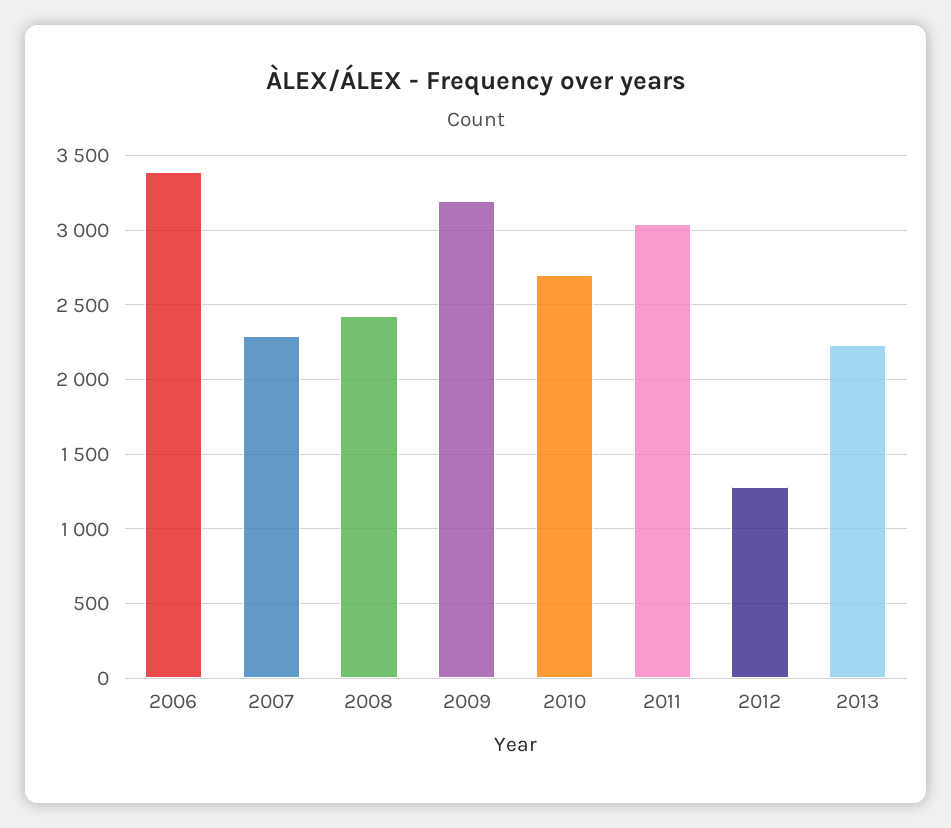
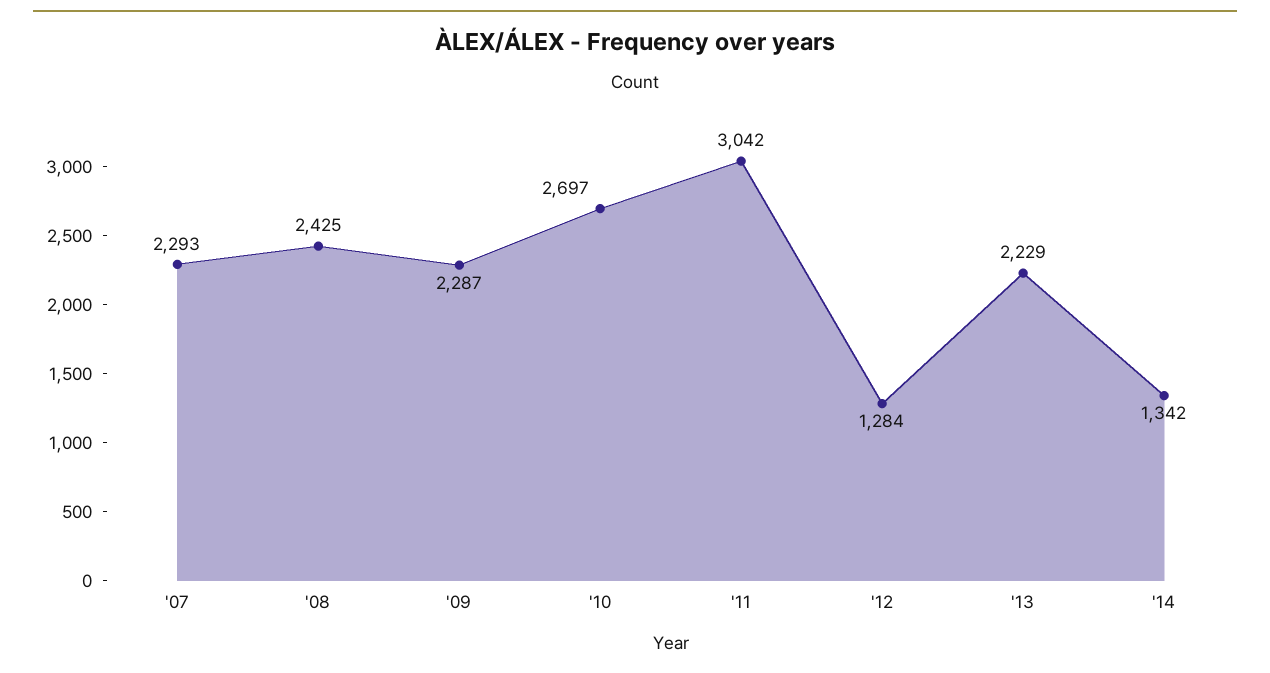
2006: 3400 -> none
2009: 3200 -> 2287
'14: none -> 1342

